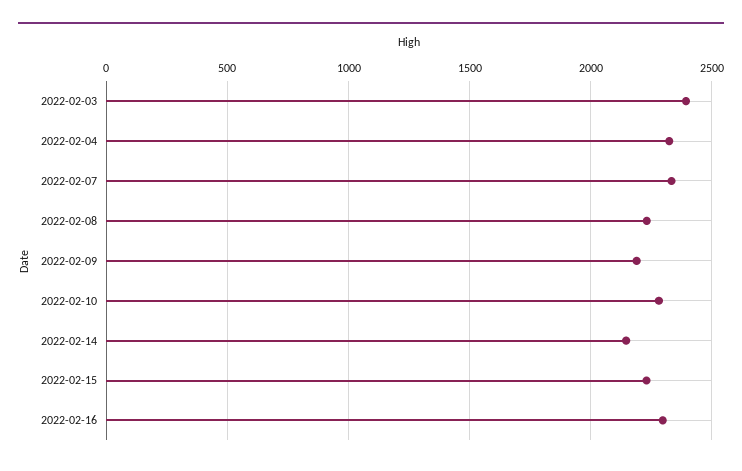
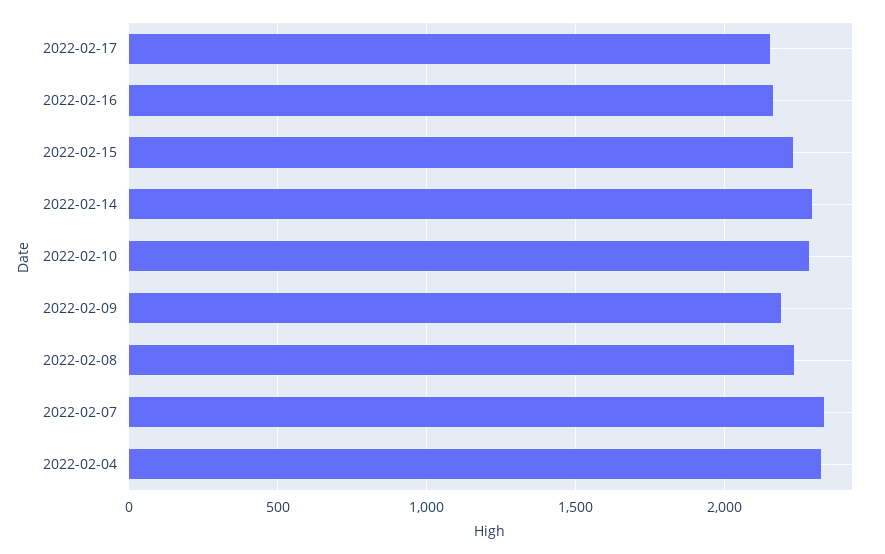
2022-02-03: 2400 -> none
2022-02-14: 2150 -> 2300
2022-02-16: 2300 -> 2150
2022-02-17: none -> 2150

